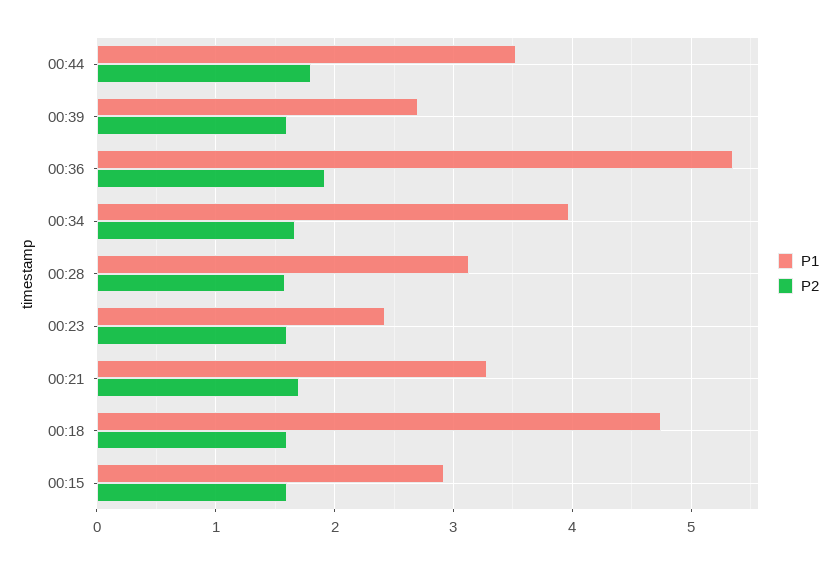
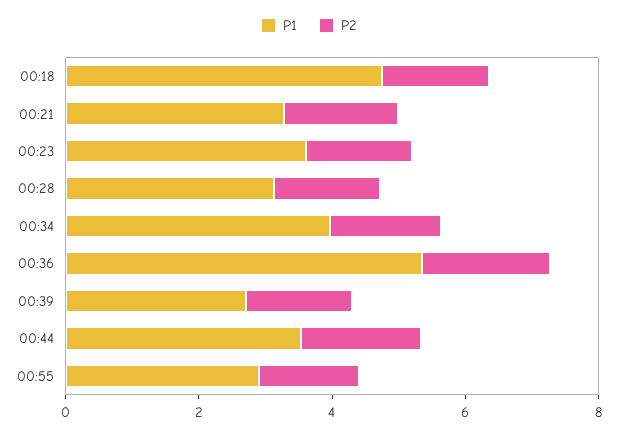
P1, 00:23: 2.4 -> 3.5
P1, 00:15: 2.9 -> none
P2, 00:15: 1.6 -> none
P1, 00:55: none -> 3
P2, 00:55: none -> 1.5

